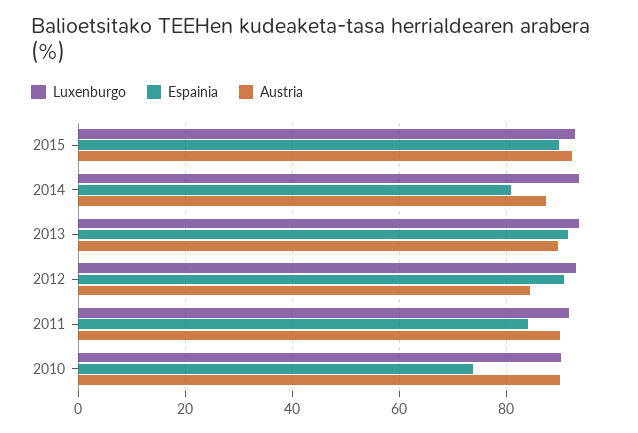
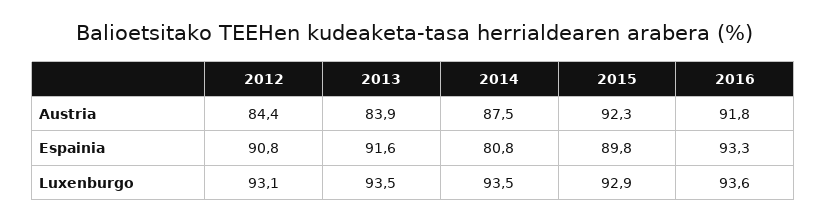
Austria, 2013: 90 -> 83.9
Luxenburgo, 2011: 92 -> none
Espainia, 2011: 84 -> none
Austria, 2011: 90 -> none
Luxenburgo, 2010: 90 -> none
Espainia, 2010: 74 -> none
Austria, 2010: 90 -> none
Austria, 2016: none -> 91.8
Espainia, 2016: none -> 93.3
Luxenburgo, 2016: none -> 93.6

